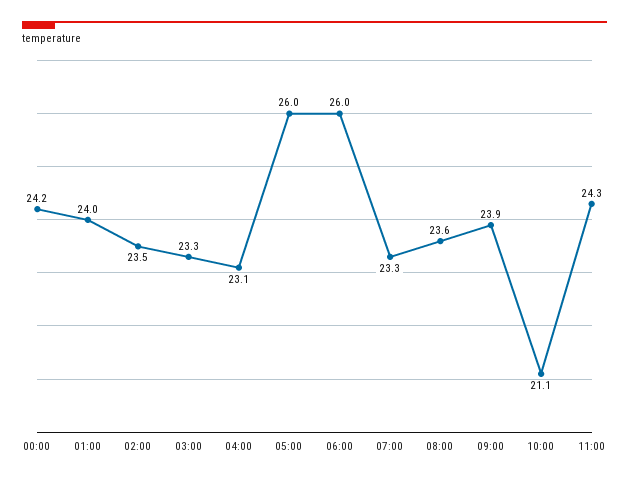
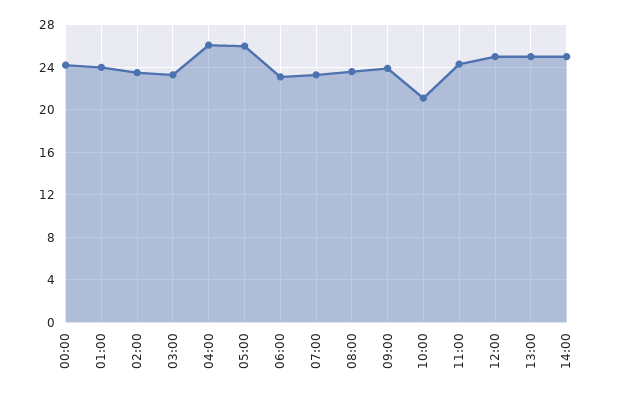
04:00: 23.1 -> 26
06:00: 26 -> 23
12:00: none -> 25
13:00: none -> 25
14:00: none -> 25

